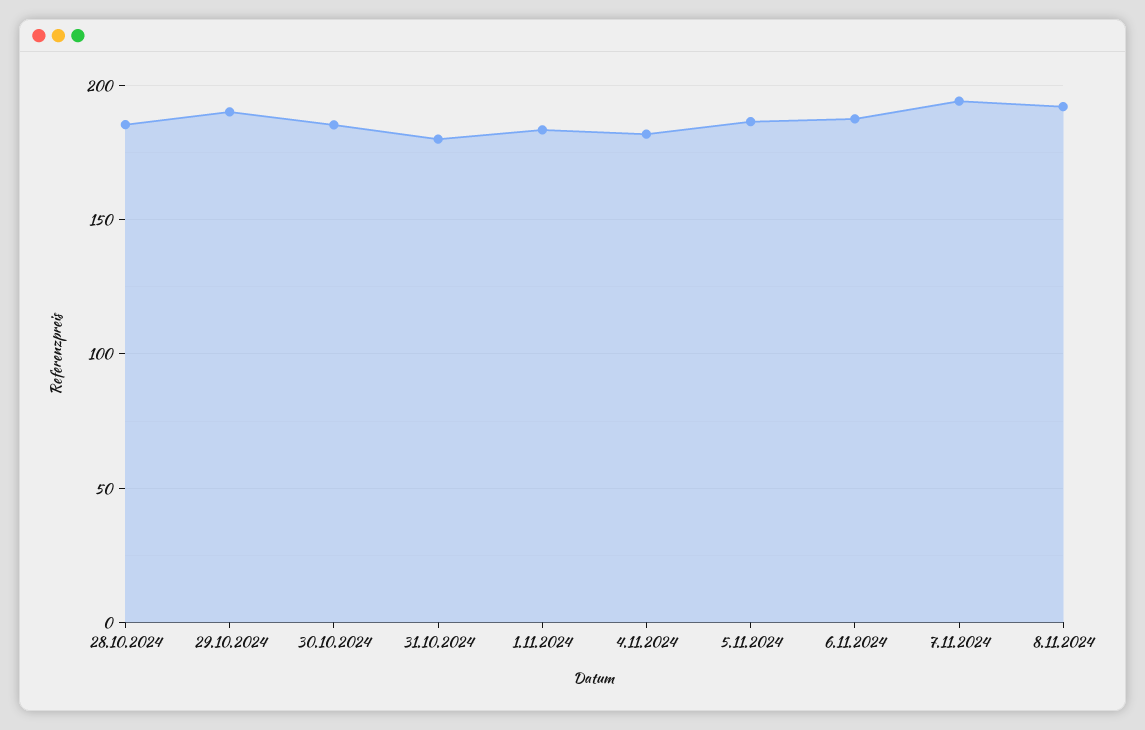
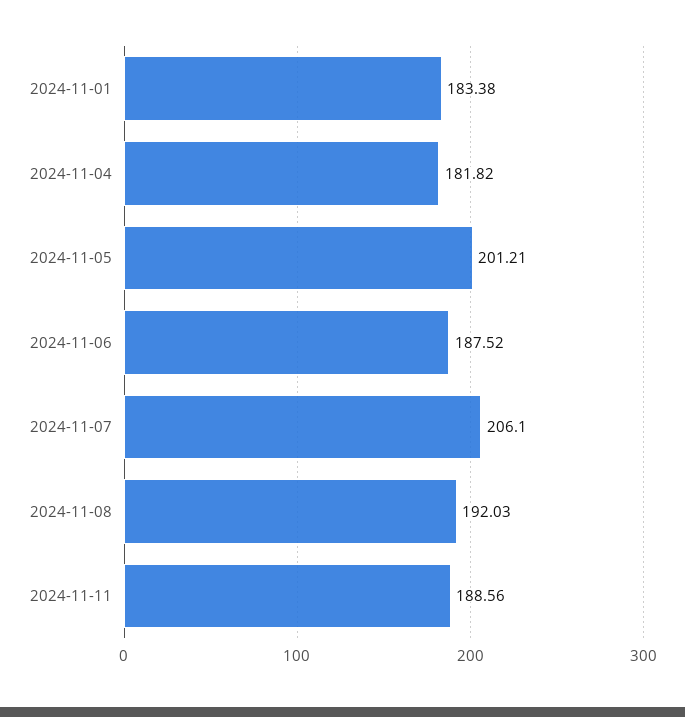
28.10.2024: 185 -> none
29.10.2024: 190 -> none
30.10.2024: 185 -> none
31.10.2024: 180 -> none
5.11.2024: 185 -> 201.21
7.11.2024: 195 -> 206.1
2024-11-11: none -> 188.56

